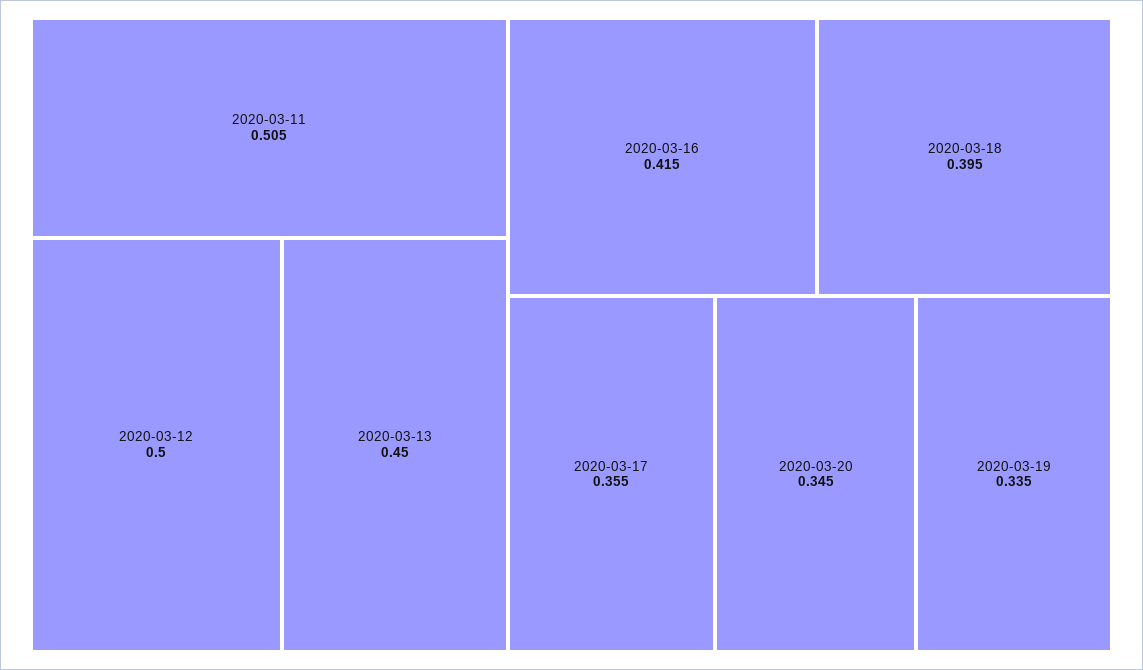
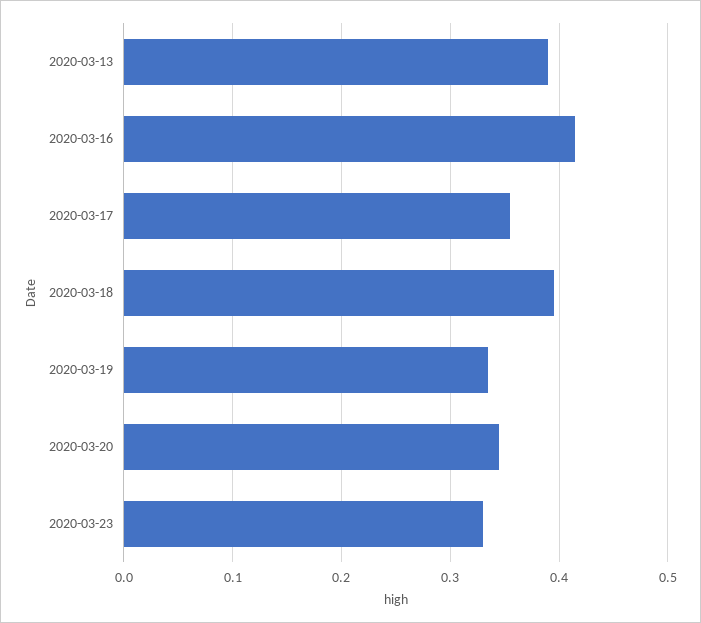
2020-03-11: 0.505 -> none
2020-03-12: 0.5 -> none
2020-03-13: 0.45 -> 0.39
2020-03-23: none -> 0.33

